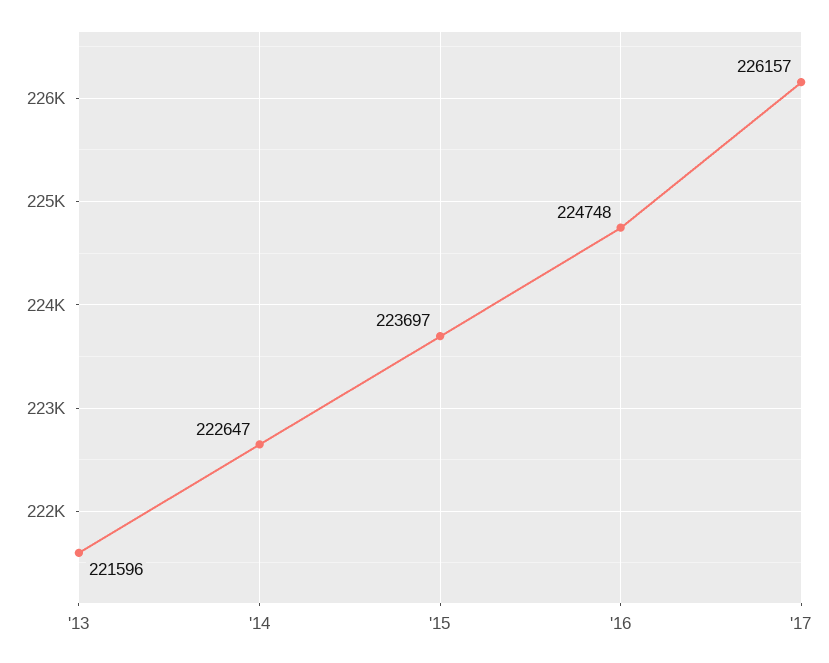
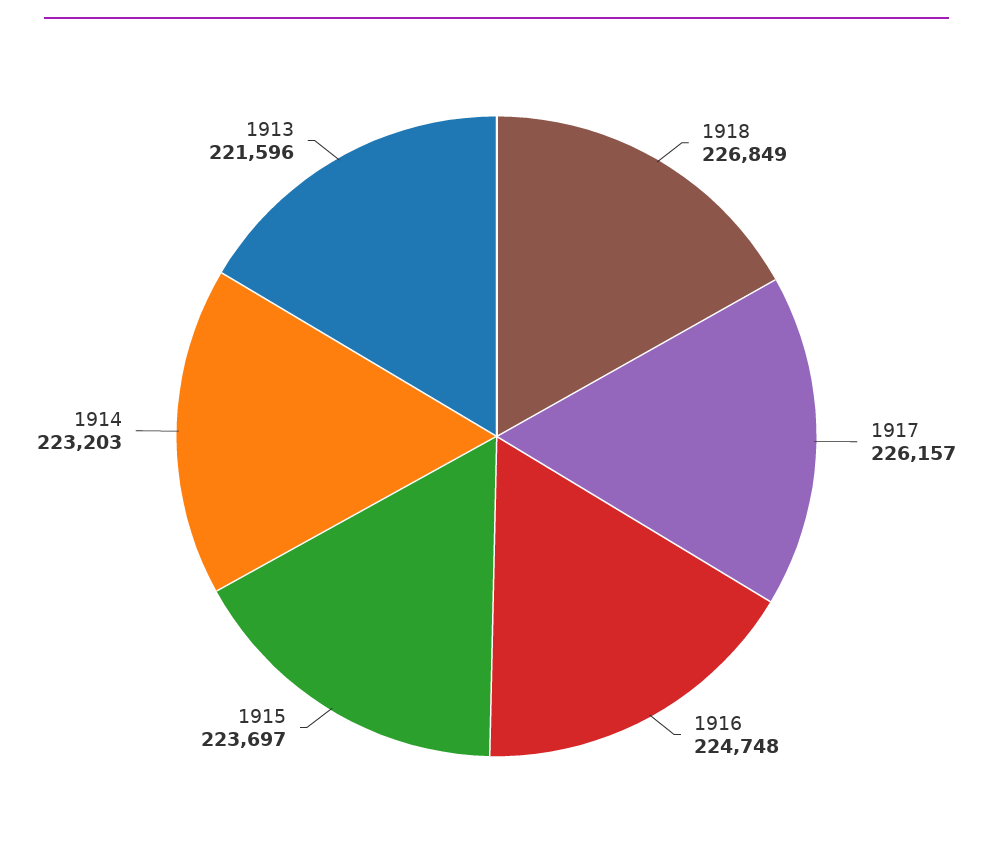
'14: 222647 -> 223203
1918: none -> 226849

